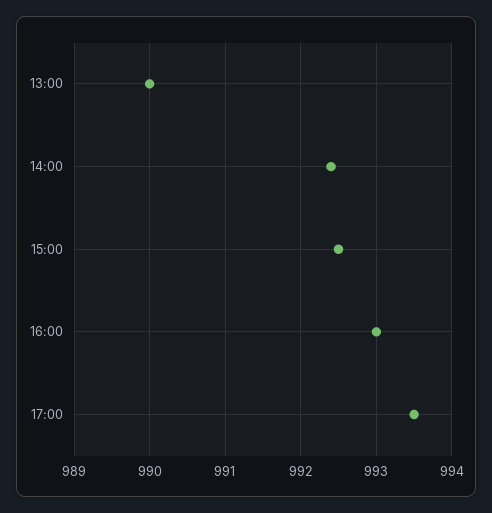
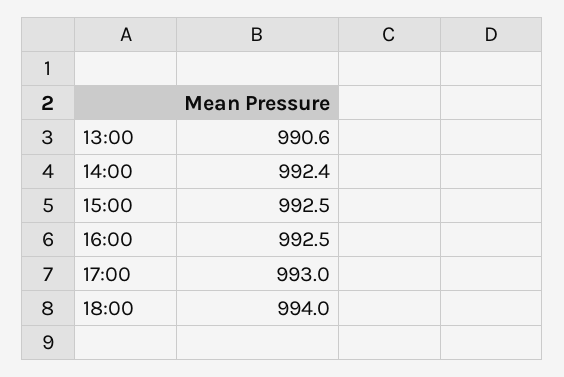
13:00: 990 -> 990.6
16:00: 993 -> 992.5
17:00: 993.5 -> 993
18:00: none -> 994

